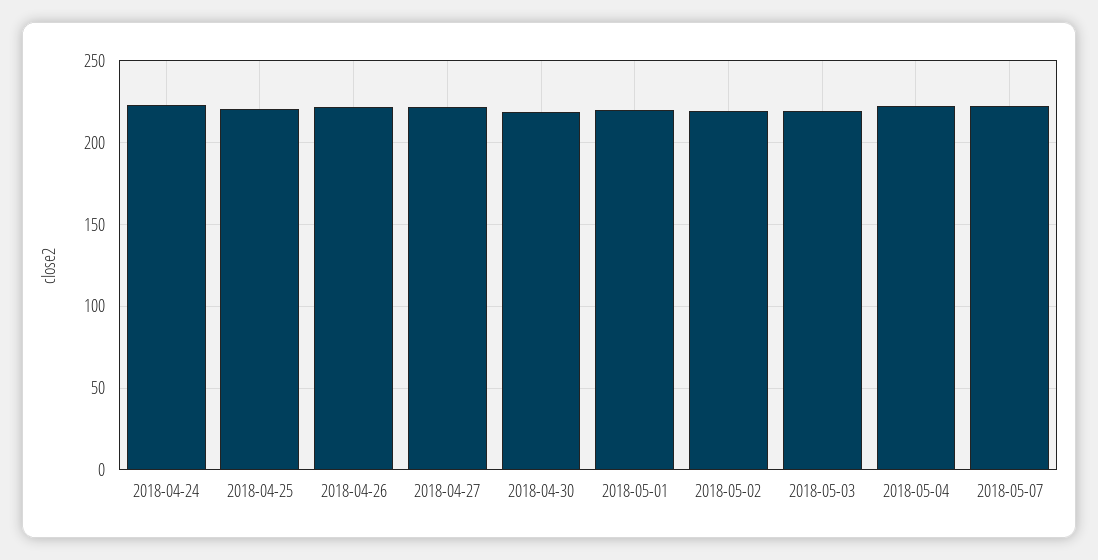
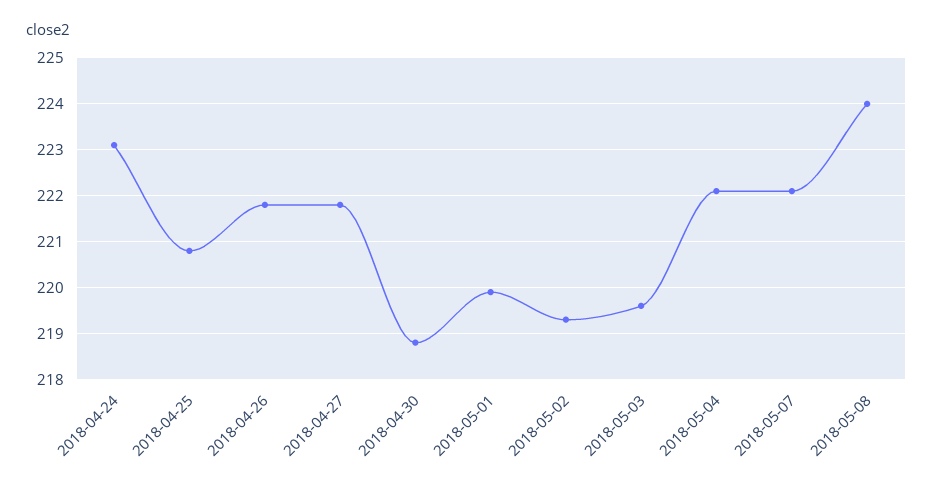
2018-05-08: none -> 224

